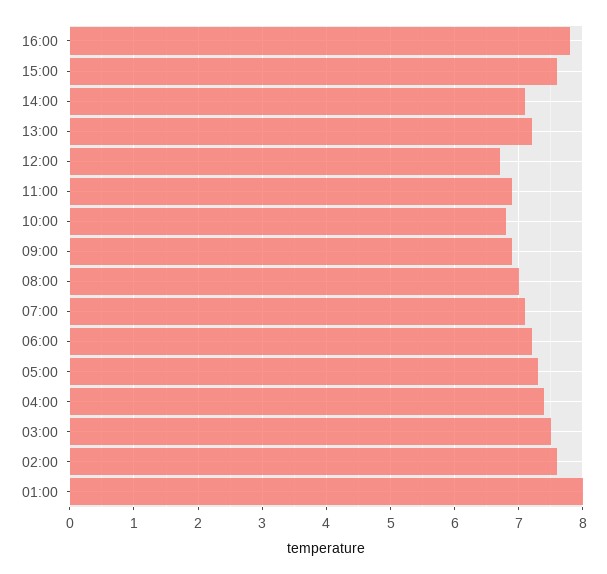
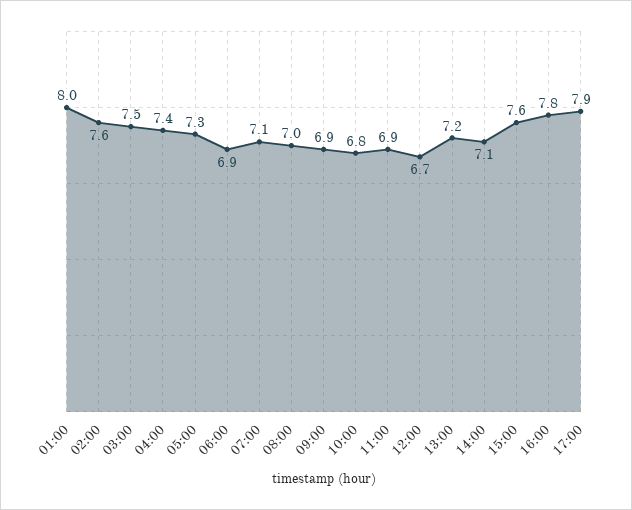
06:00: 7.2 -> 6.9
17:00: none -> 7.9

